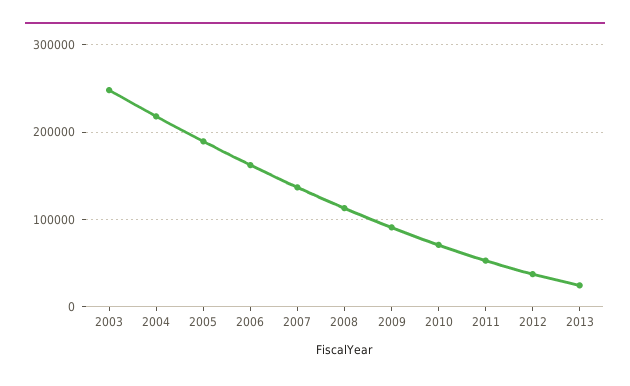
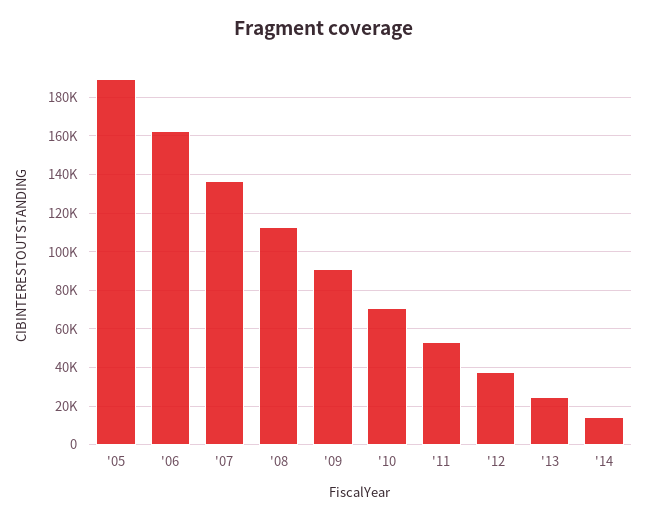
2003: 250000 -> none
2004: 220000 -> none
'14: none -> 15000

